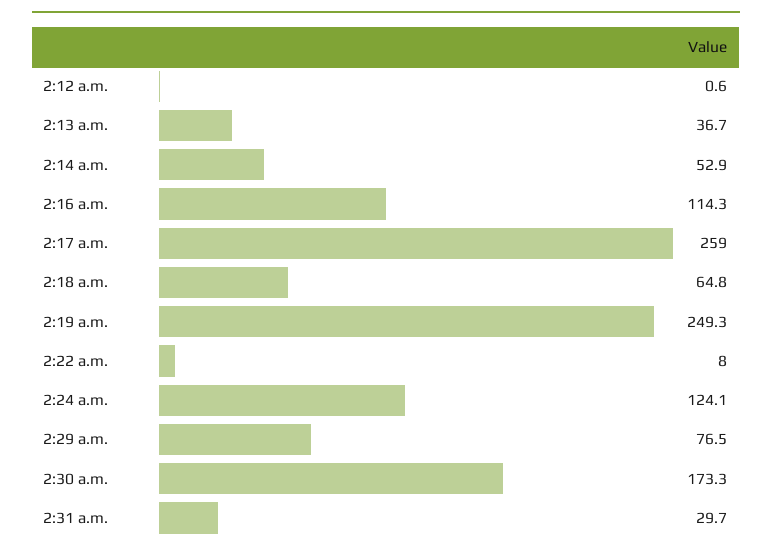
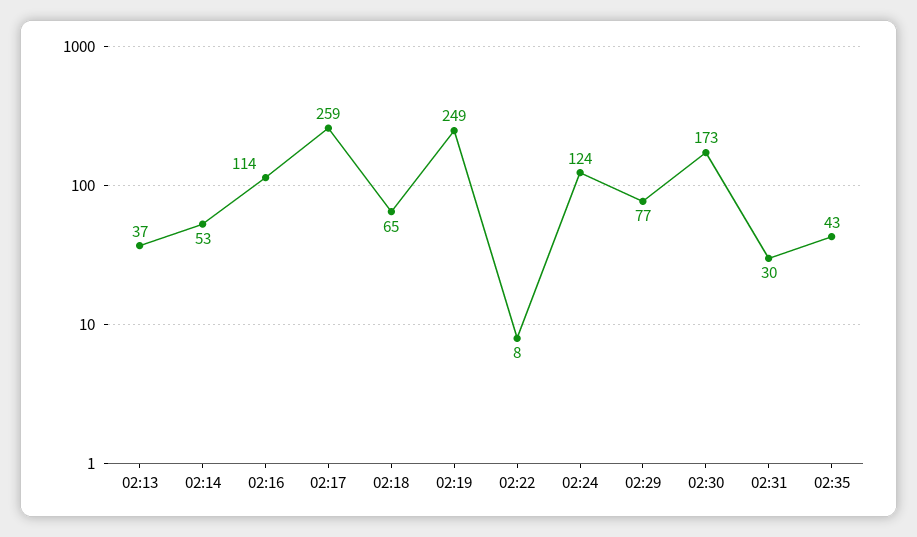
2:12 a.m.: 0.6 -> none
02:35: none -> 43

